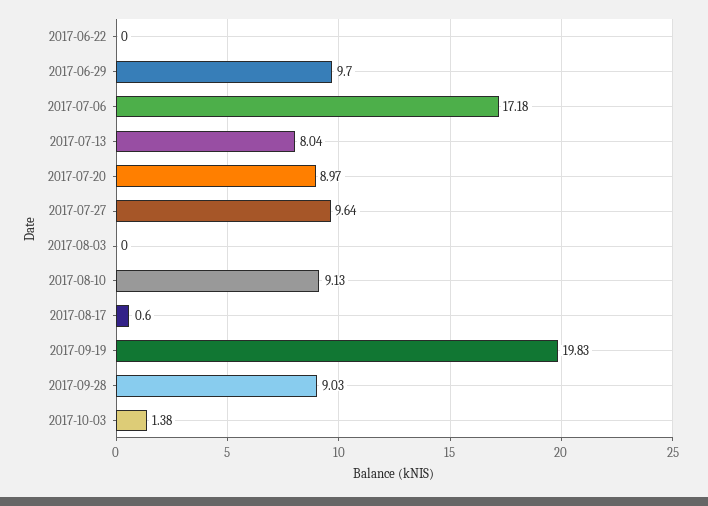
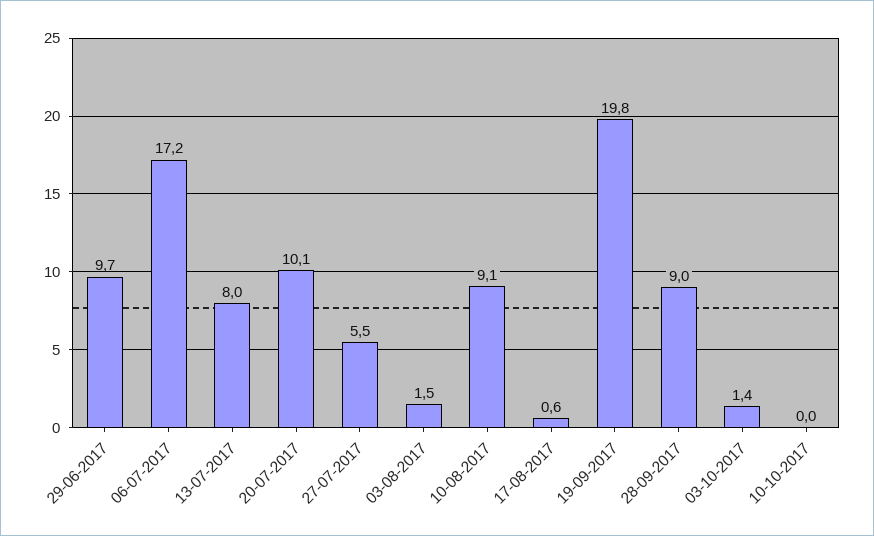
2017-06-22: 0 -> none
2017-07-20: 8.97 -> 10.1
2017-07-27: 9.64 -> 5.5
2017-08-03: 0 -> 1.5
10-10-2017: none -> 0

